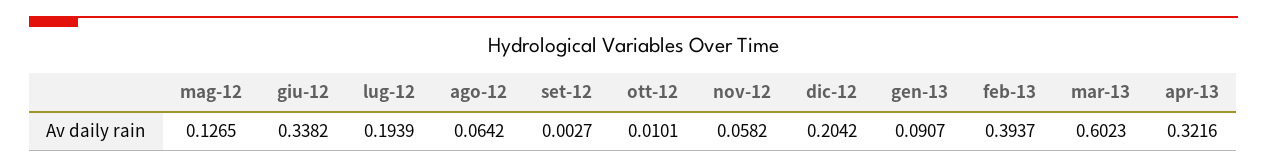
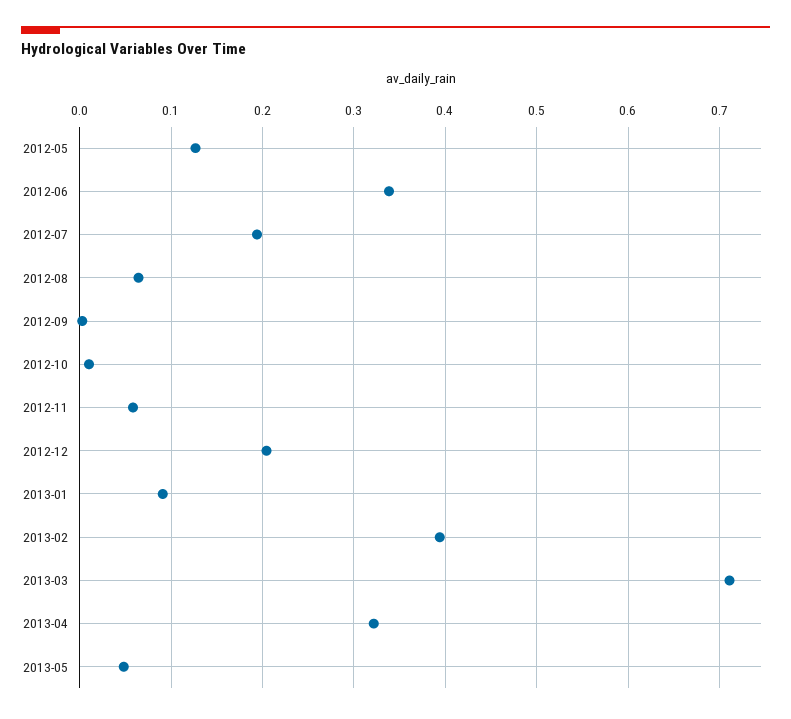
mar-13: 0.6023 -> 0.71
2013-05: none -> 0.05

